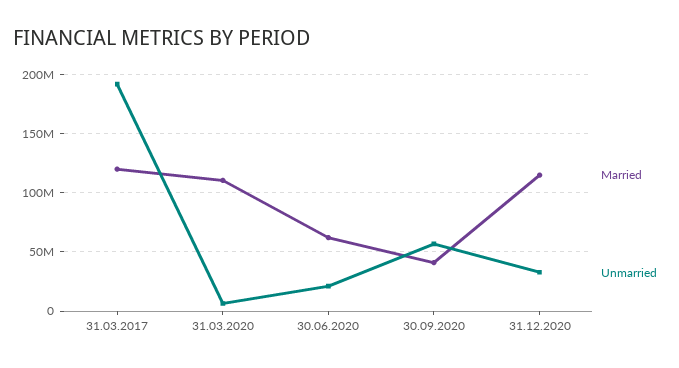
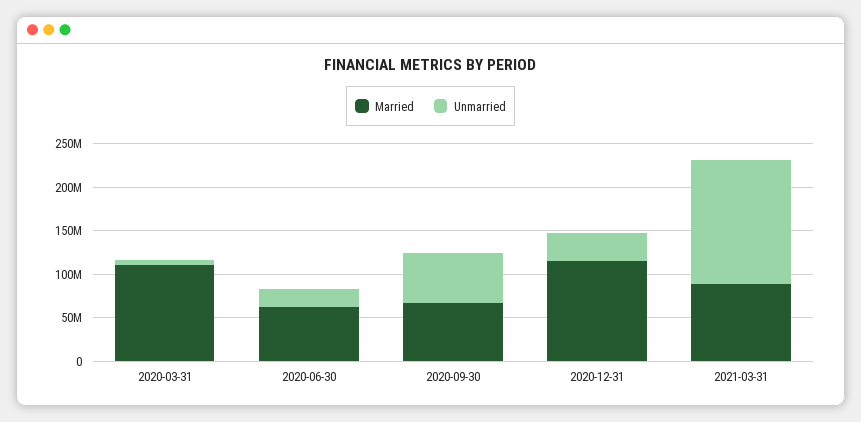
Married, 31.03.2017: 120000000 -> none
Unmarried, 31.03.2017: 190000000 -> none
Married, 30.09.2020: 40000000 -> 70000000
Married, 2021-03-31: none -> 90000000
Unmarried, 2021-03-31: none -> 140000000

